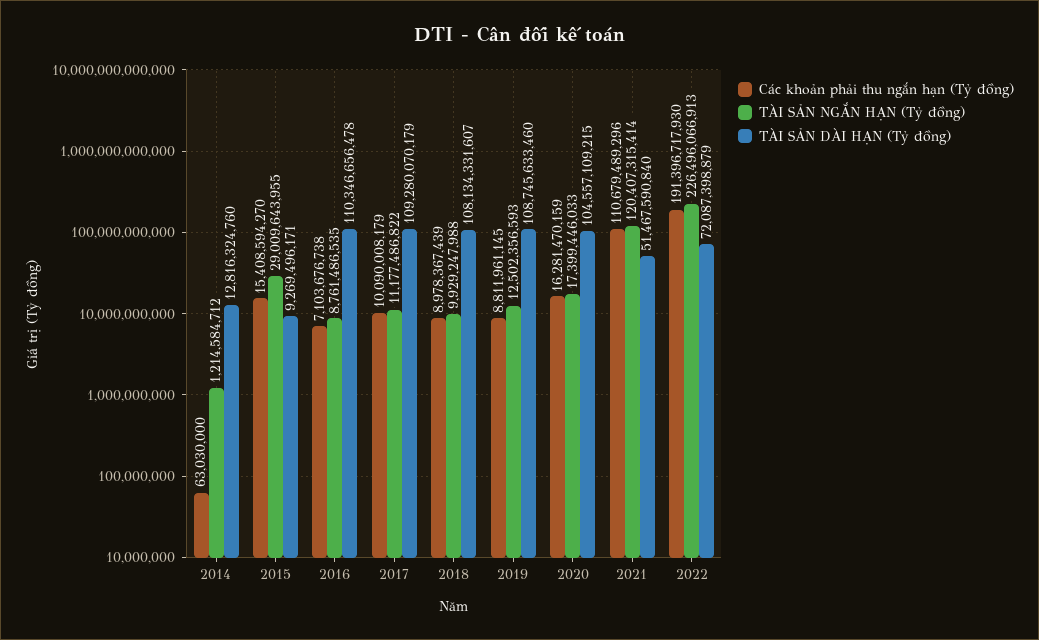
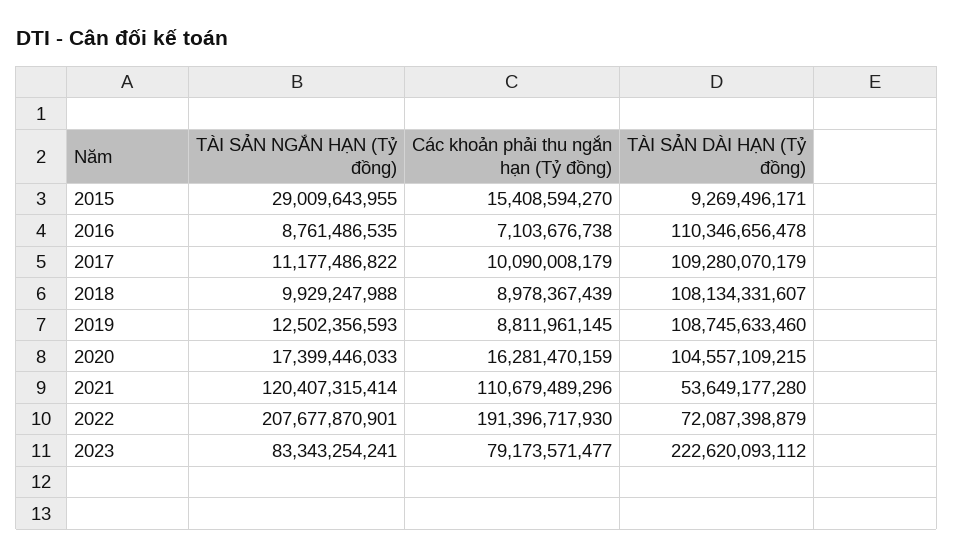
Các khoản phải thu ngắn hạn (Tỷ đồng), 2014: 63030000 -> none
TÀI SẢN NGẮN HẠN (Tỷ đồng), 2014: 1214584712 -> none
TÀI SẢN DÀI HẠN (Tỷ đồng), 2014: 12816324760 -> none
TÀI SẢN DÀI HẠN (Tỷ đồng), 2021: 51467590840 -> 53649177280
TÀI SẢN NGẮN HẠN (Tỷ đồng), 2022: 226496066913 -> 207677870901
TÀI SẢN NGẮN HẠN (Tỷ đồng), 2023: none -> 83343254241
Các khoản phải thu ngắn hạn (Tỷ đồng), 2023: none -> 79173571477
TÀI SẢN DÀI HẠN (Tỷ đồng), 2023: none -> 222620093112

